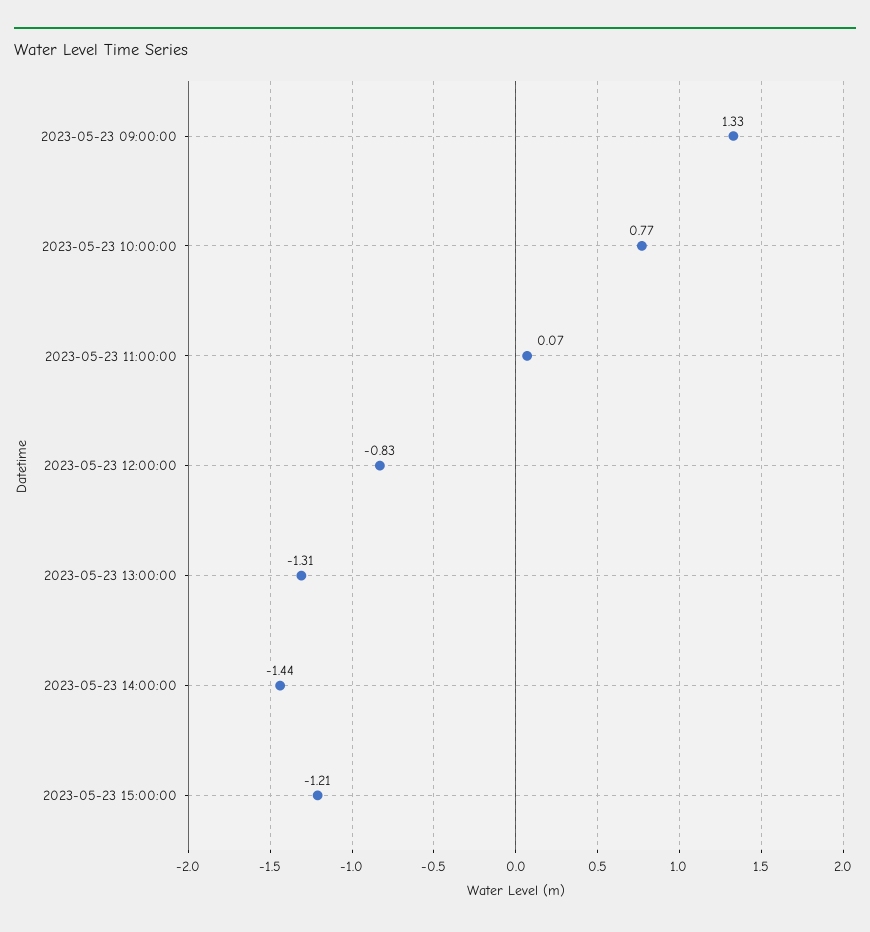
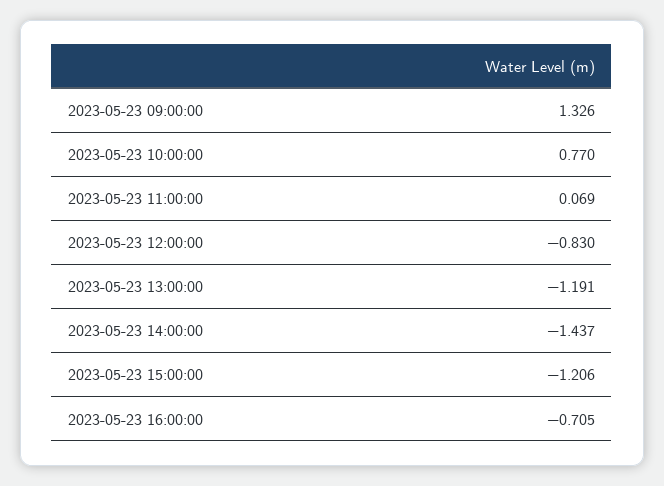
2023-05-23 13:00:00: -1.31 -> -1.191
2023-05-23 16:00:00: none -> -0.705

